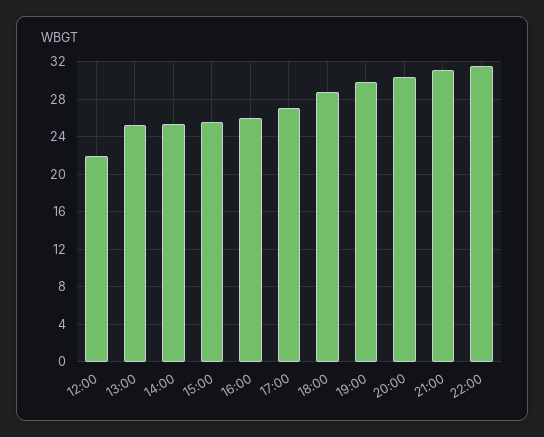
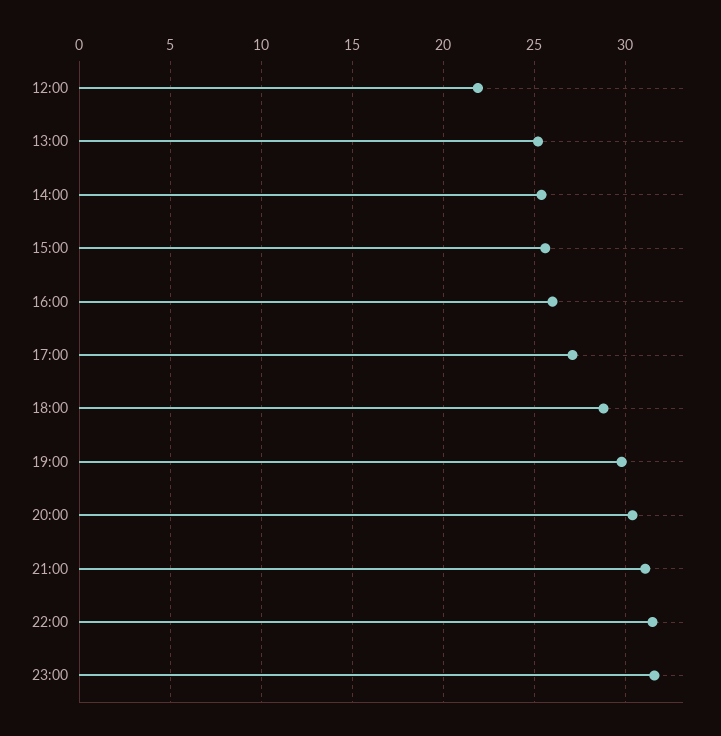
23:00: none -> 31.5

